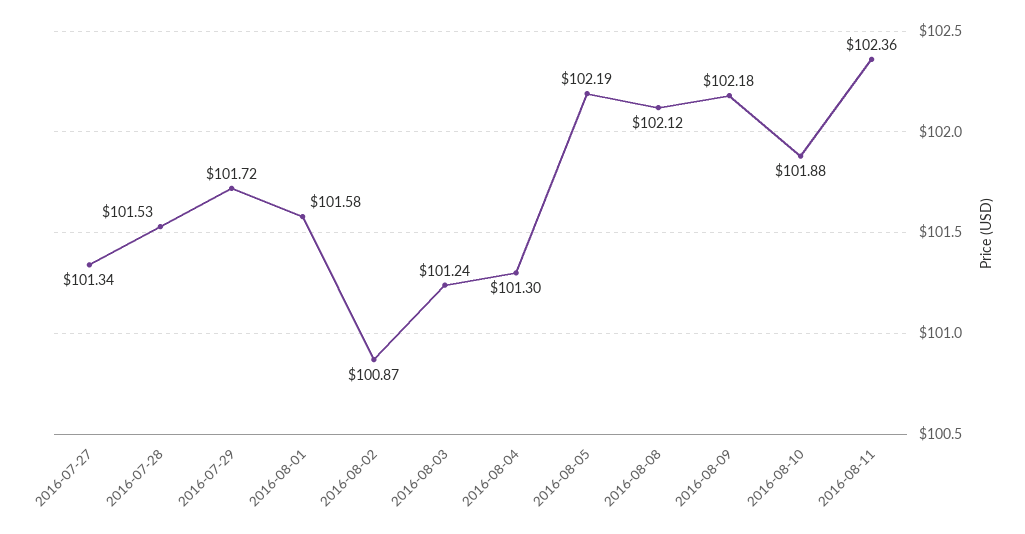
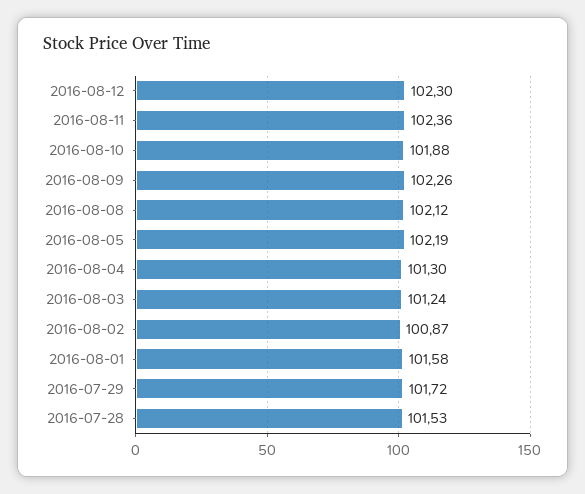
2016-07-27: 101.34 -> none
2016-08-09: 102.18 -> 102.26
2016-08-12: none -> 102.3

